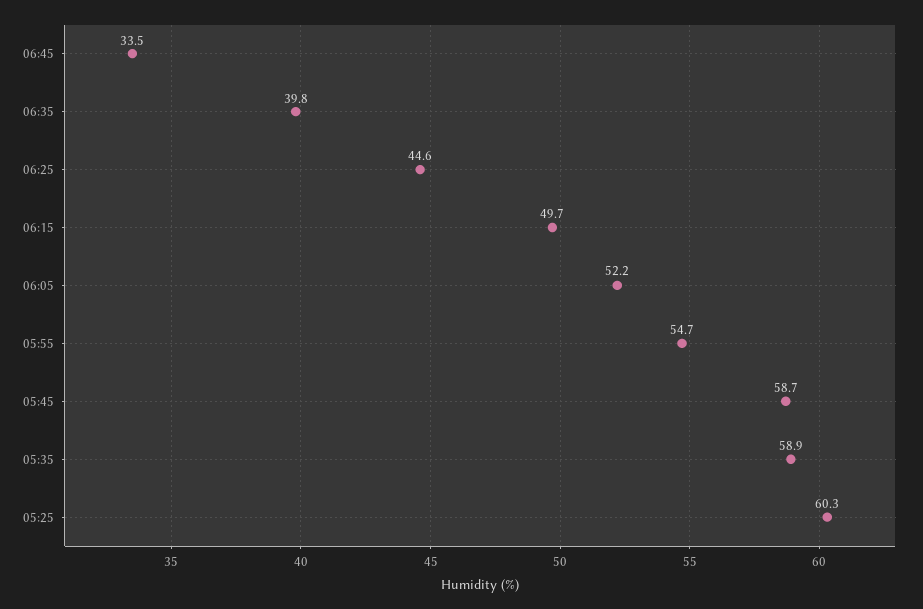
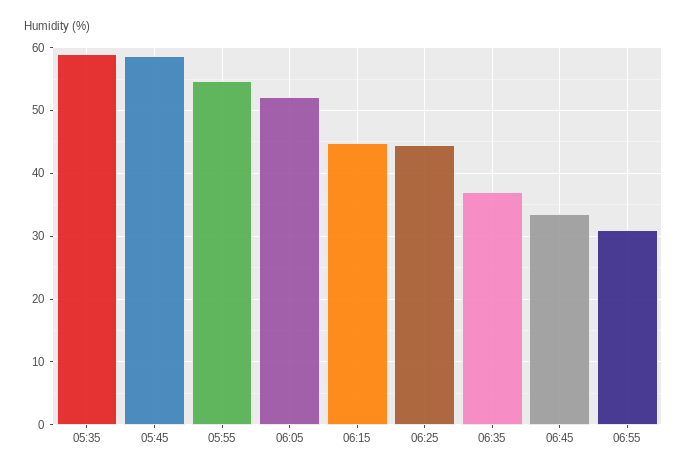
06:35: 39.8 -> 37
06:15: 49.7 -> 45
05:25: 60.3 -> none
06:55: none -> 31

